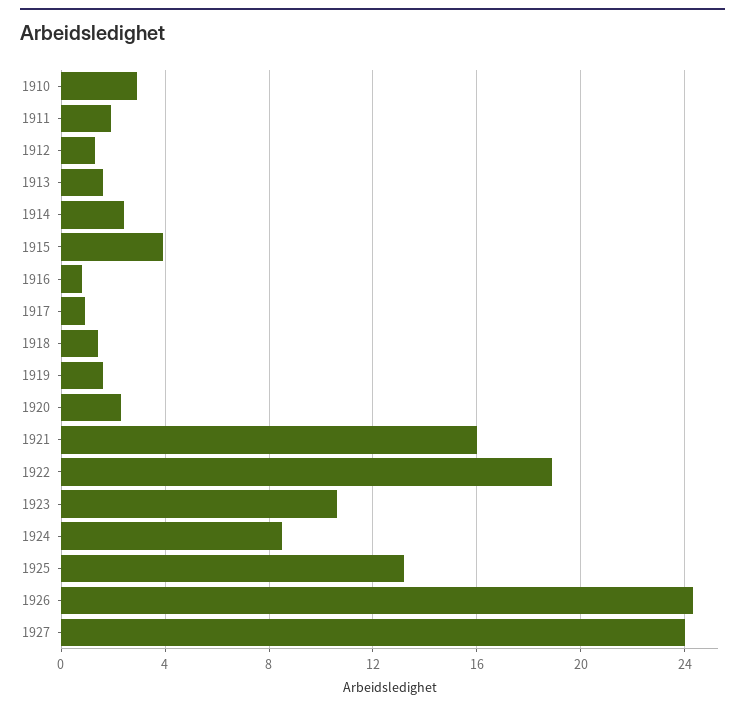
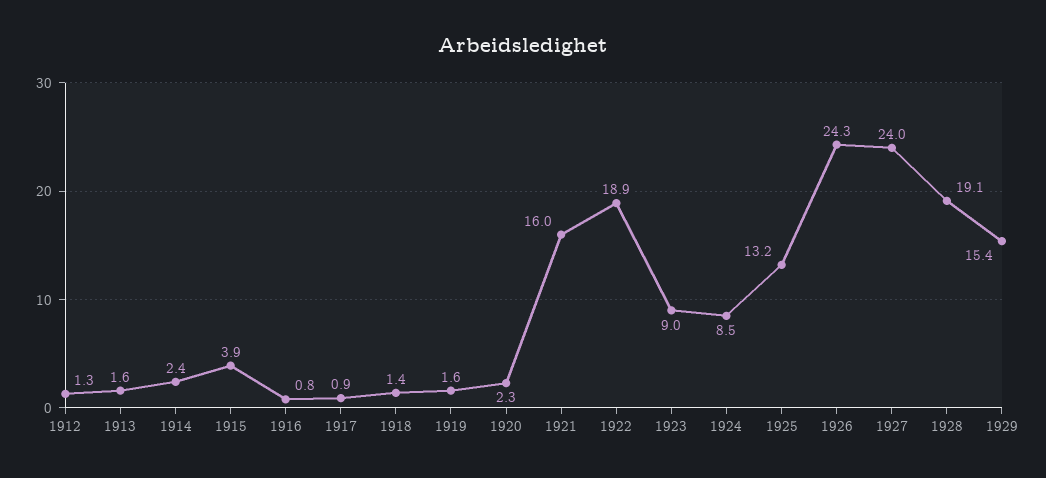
1910: 3 -> none
1911: 2 -> none
1923: 10.5 -> 9
1928: none -> 19.1
1929: none -> 15.4

